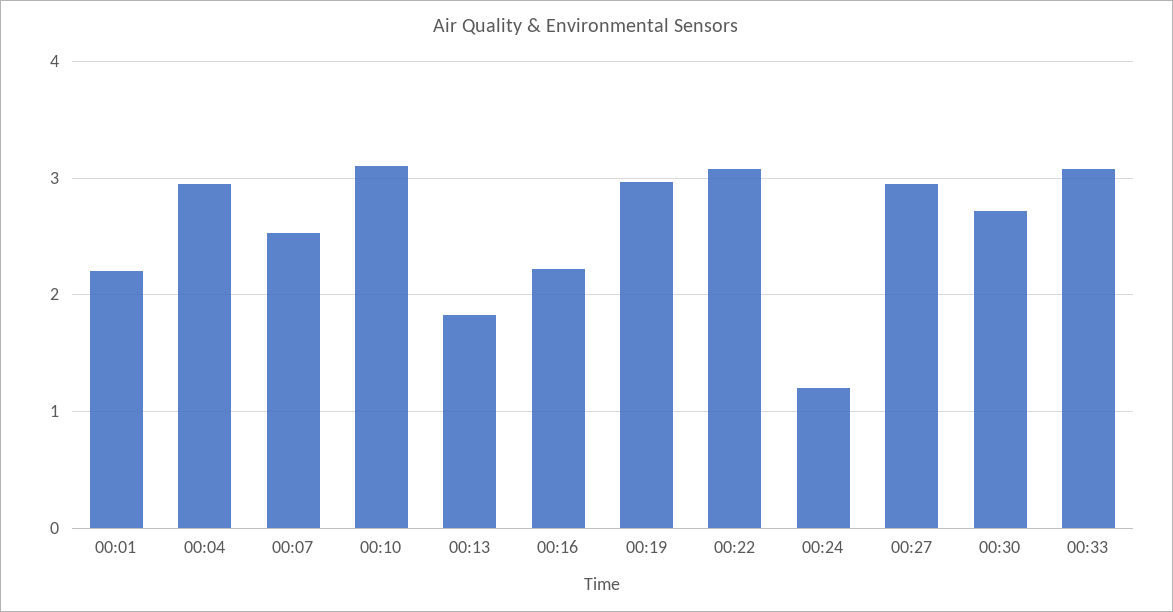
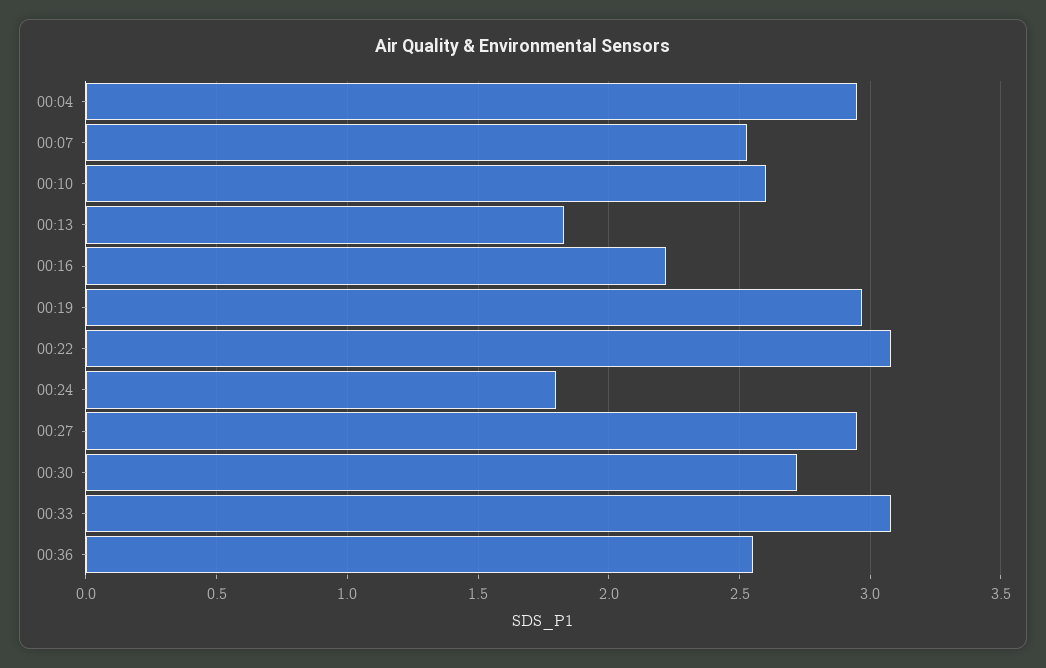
00:01: 2.2 -> none
00:10: 3.1 -> 2.6
00:24: 1.2 -> 1.8
00:36: none -> 2.55

